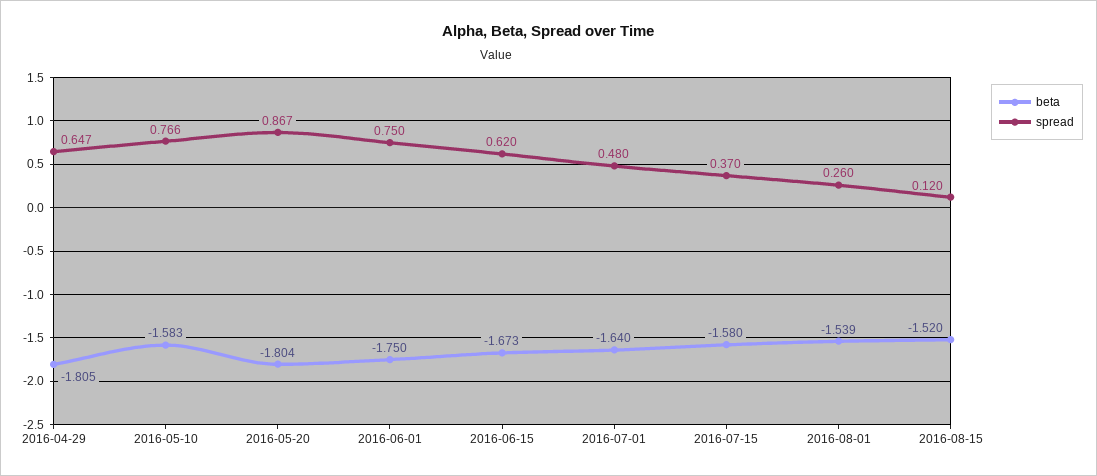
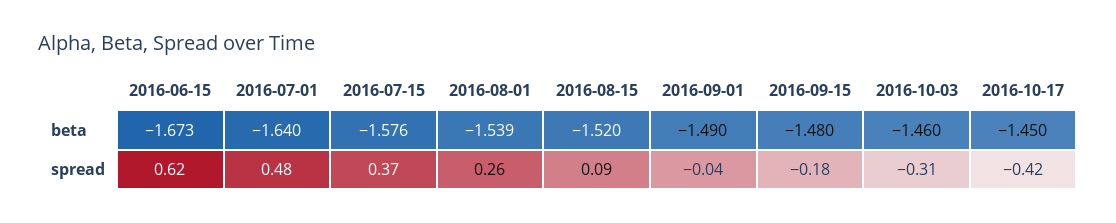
beta, 2016-04-29: -1.805 -> none
spread, 2016-04-29: 0.647 -> none
beta, 2016-05-10: -1.583 -> none
spread, 2016-05-10: 0.766 -> none
beta, 2016-05-20: -1.804 -> none
spread, 2016-05-20: 0.867 -> none
beta, 2016-06-01: -1.75 -> none
spread, 2016-06-01: 0.75 -> none
beta, 2016-07-15: -1.58 -> -1.576
spread, 2016-08-15: 0.12 -> 0.09
beta, 2016-09-01: none -> -1.49
beta, 2016-09-15: none -> -1.48
beta, 2016-10-03: none -> -1.46
beta, 2016-10-17: none -> -1.45
spread, 2016-09-01: none -> -0.04
spread, 2016-09-15: none -> -0.18
spread, 2016-10-03: none -> -0.31
spread, 2016-10-17: none -> -0.42

